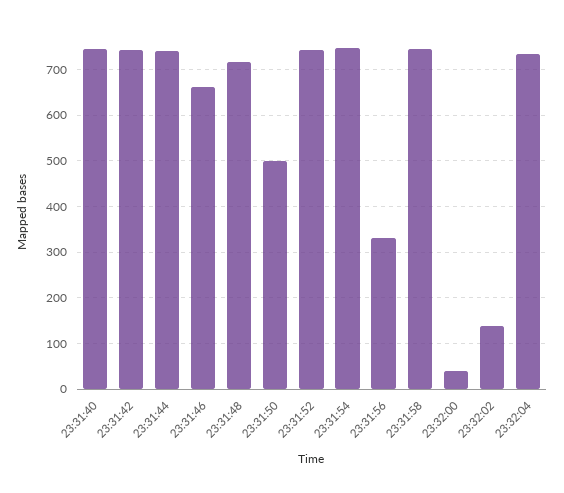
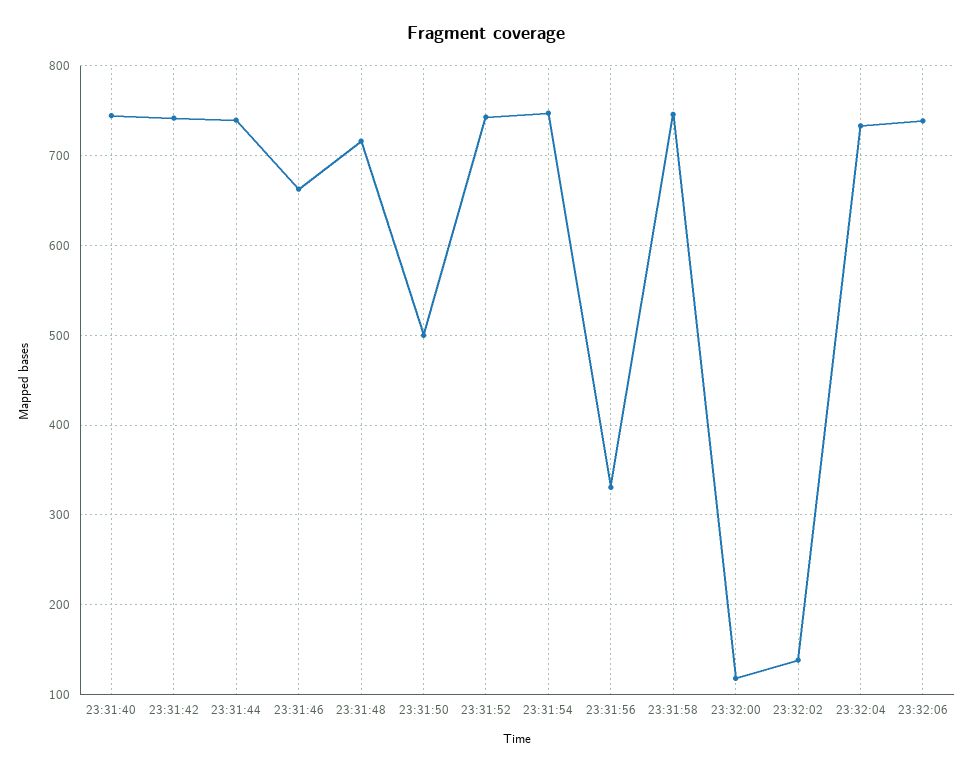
23:32:00: 40 -> 120
23:32:06: none -> 740

